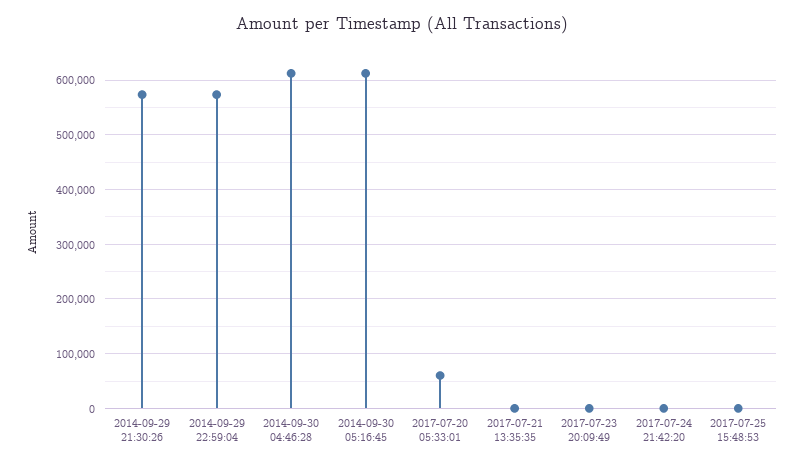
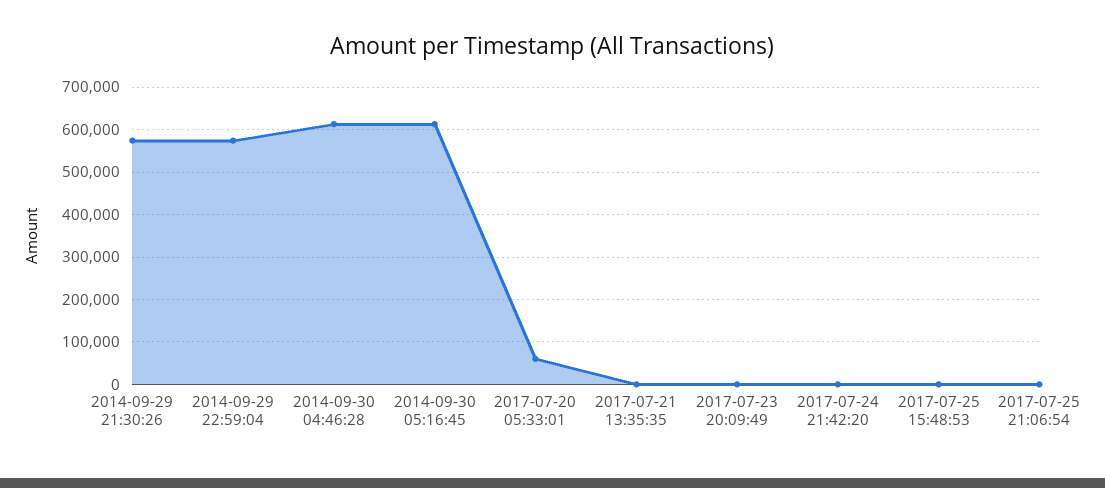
2017-07-25 21:06:54: none -> 0

